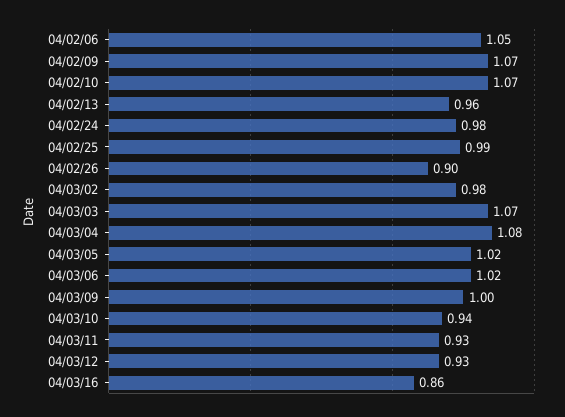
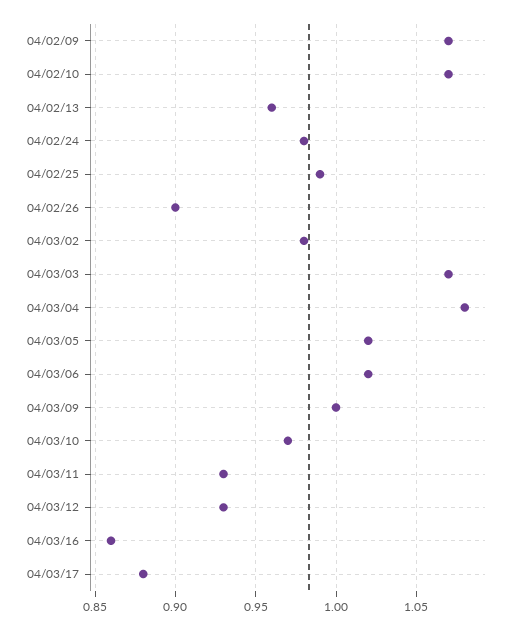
04/02/06: 1.05 -> none
04/03/10: 0.94 -> 0.97
04/03/17: none -> 0.88

